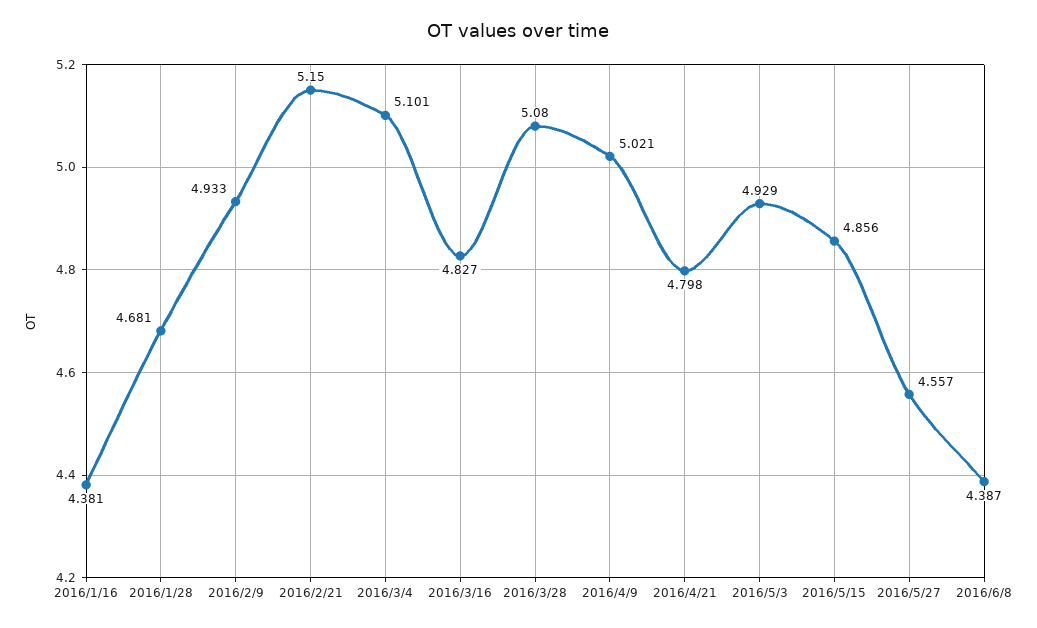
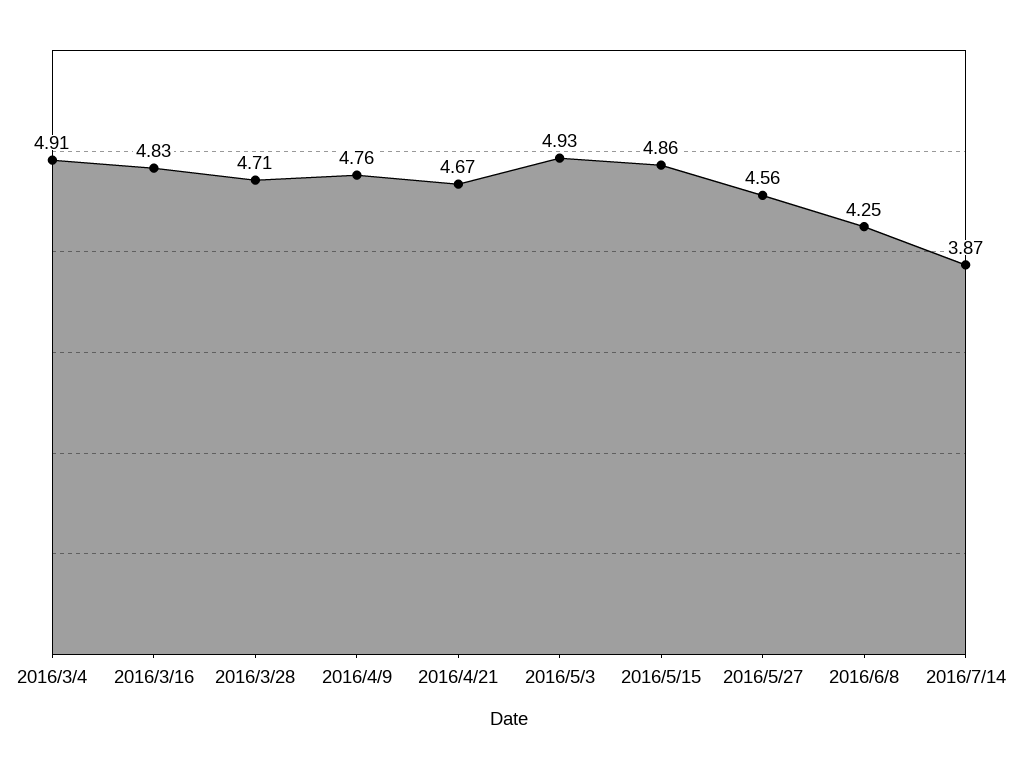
2016/1/16: 4.381 -> none
2016/1/28: 4.681 -> none
2016/2/9: 4.933 -> none
2016/2/21: 5.15 -> none
2016/3/4: 5.101 -> 4.91
2016/3/28: 5.08 -> 4.71
2016/4/9: 5.021 -> 4.76
2016/4/21: 4.798 -> 4.67
2016/6/8: 4.387 -> 4.25
2016/7/14: none -> 3.87

